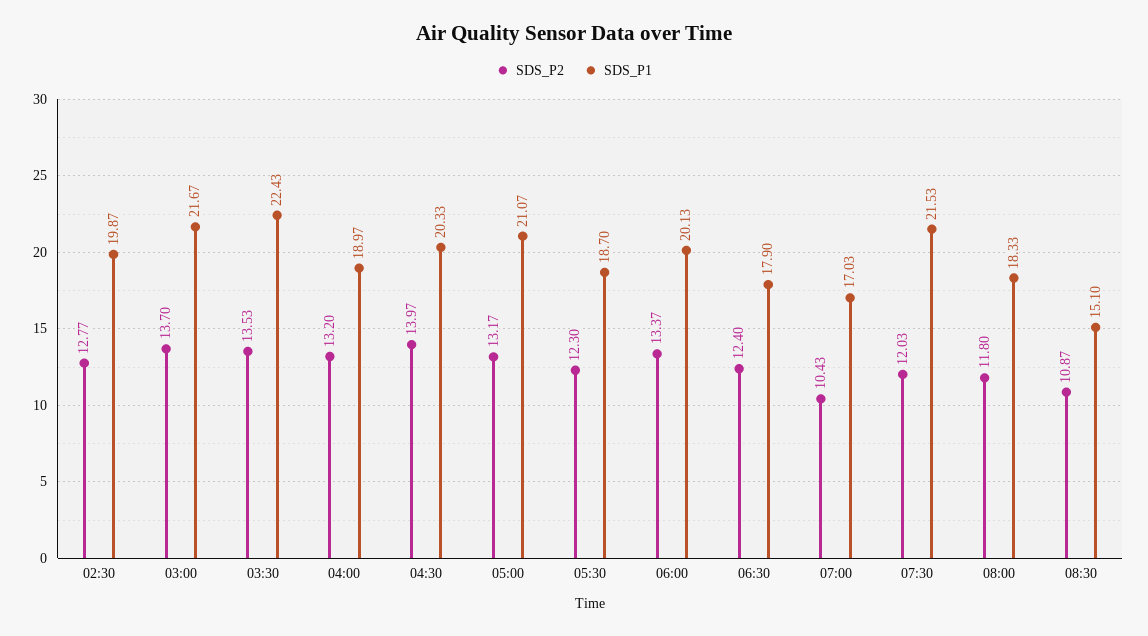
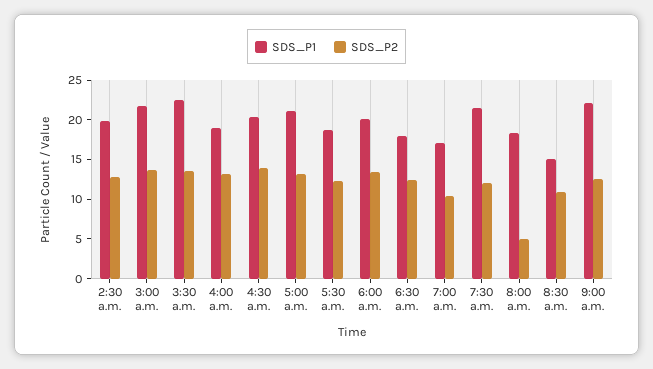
SDS_P2, 08:00: 11.8 -> 5
SDS_P1, 9:00 a.m.: none -> 22.5
SDS_P2, 9:00 a.m.: none -> 12.5

